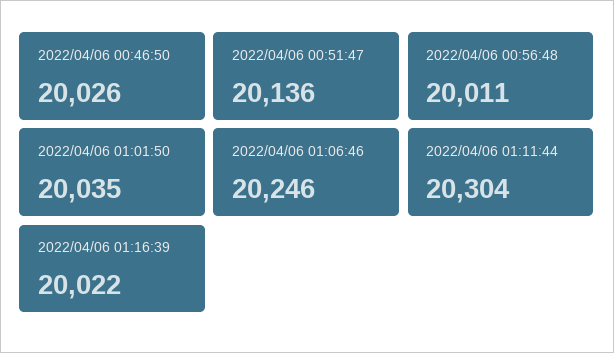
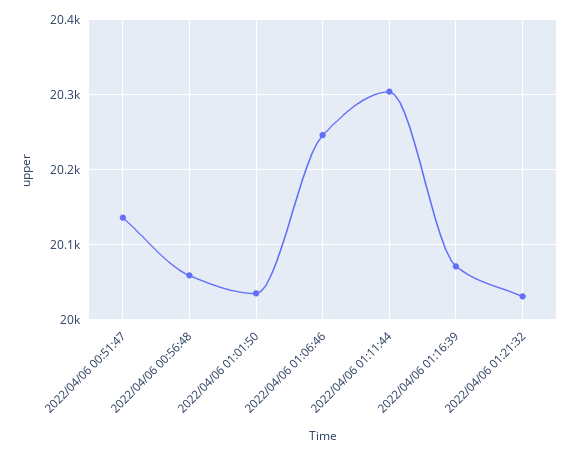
2022/04/06 00:46:50: 20026 -> none
2022/04/06 00:56:48: 20011 -> 20060
2022/04/06 01:16:39: 20022 -> 20070
2022/04/06 01:21:32: none -> 20030

